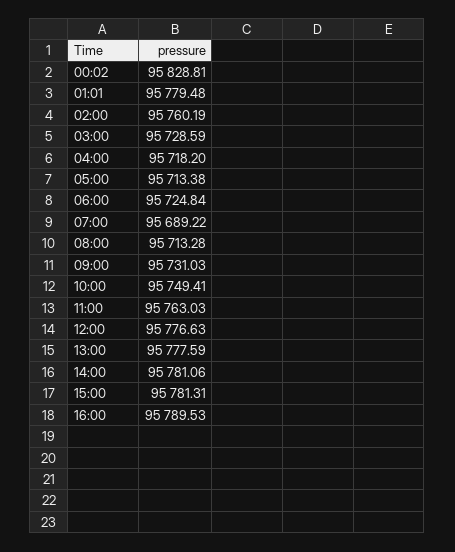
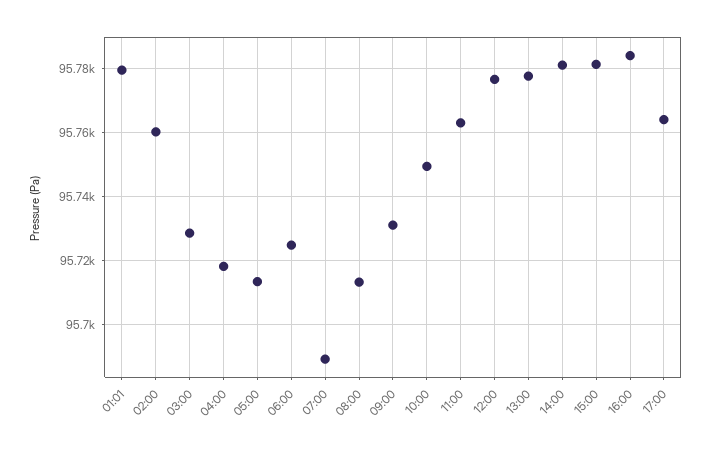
00:02: 95828.81 -> none
16:00: 95789.53 -> 95784
17:00: none -> 95764

